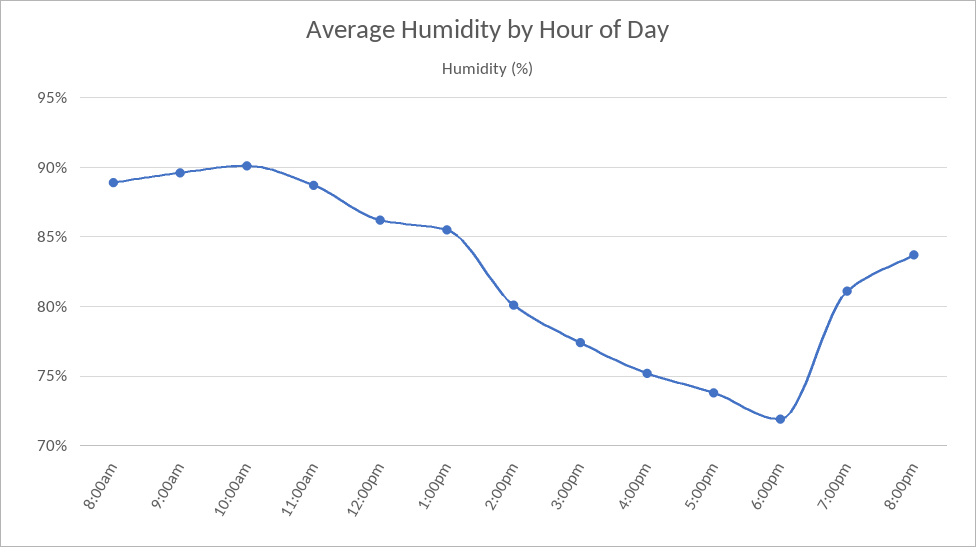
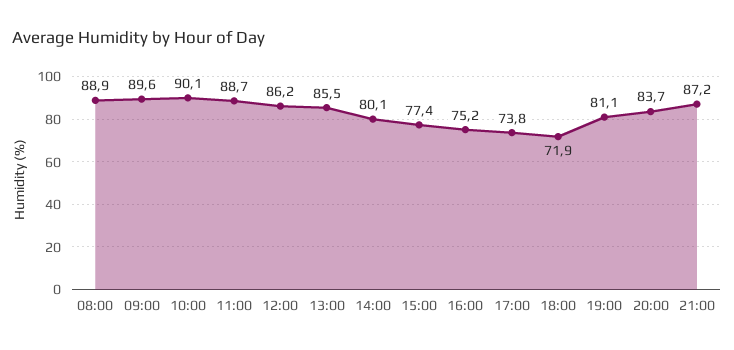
21:00: none -> 87.2

